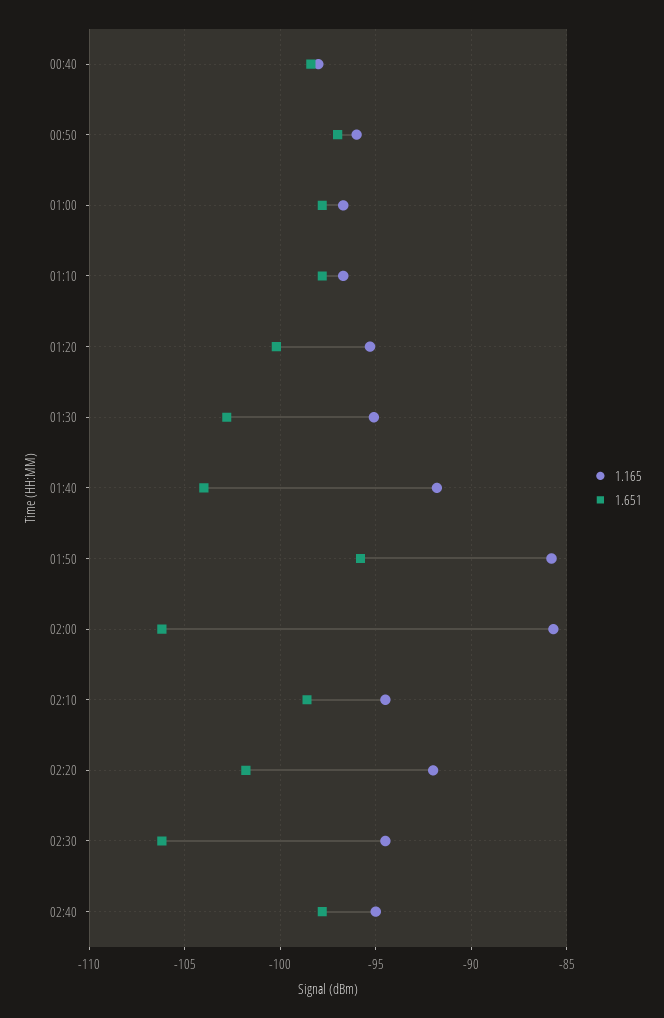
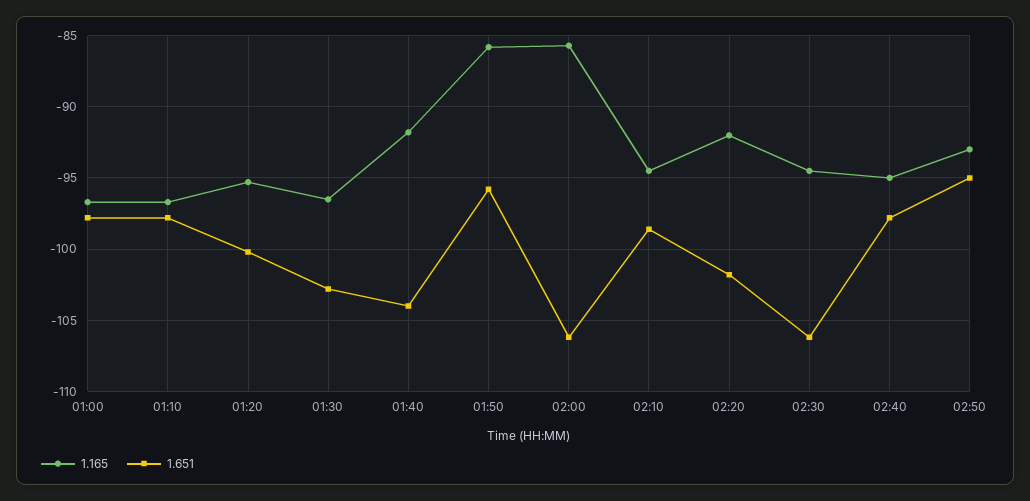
1.165, 00:40: -98 -> none
1.651, 00:40: -98.5 -> none
1.165, 00:50: -96 -> none
1.651, 00:50: -97 -> none
1.165, 01:30: -95 -> -96.5
1.165, 02:50: none -> -93
1.651, 02:50: none -> -95

